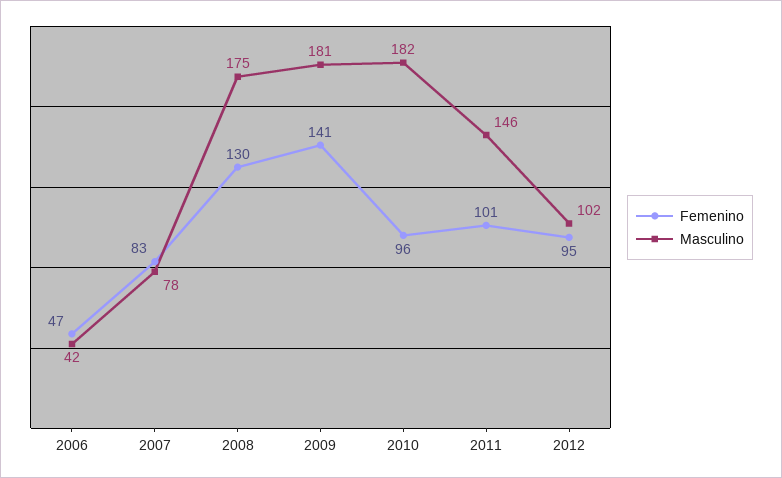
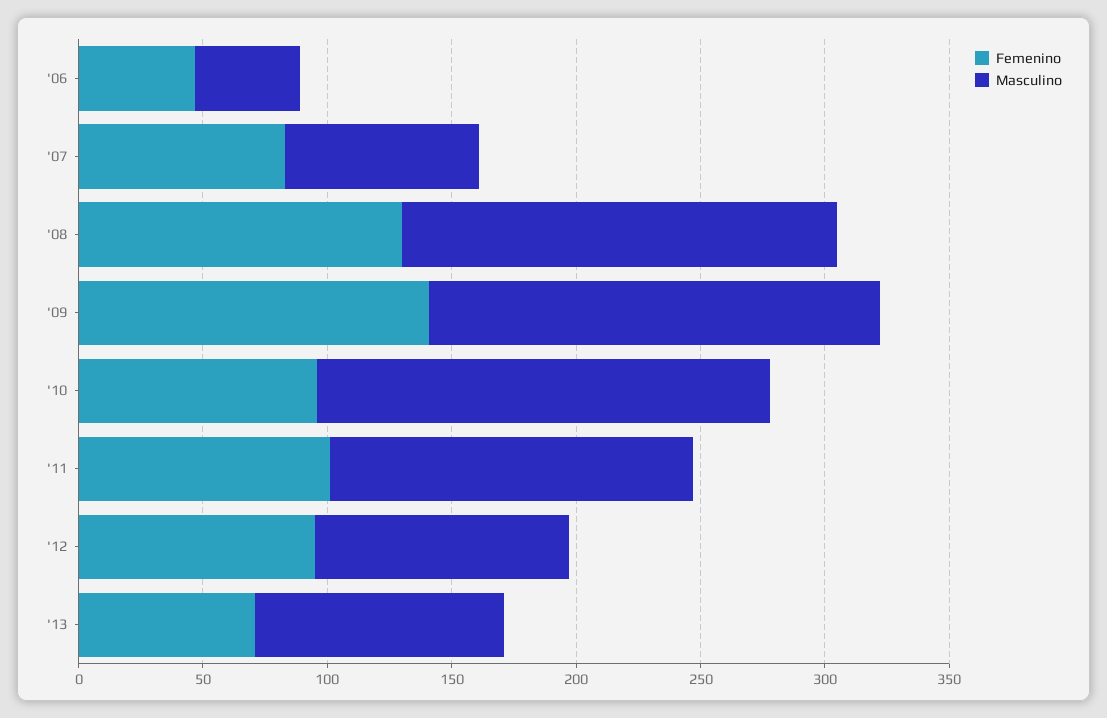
Femenino, '13: none -> 70
Masculino, '13: none -> 100

